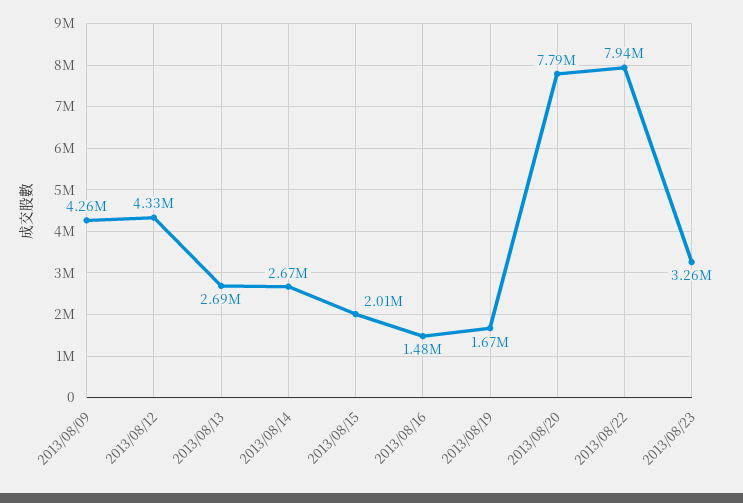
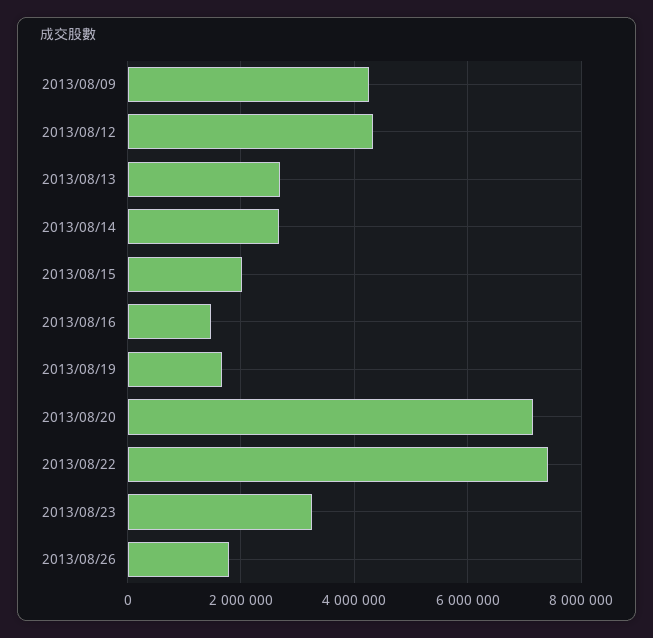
2013/08/20: 7790000 -> 7200000
2013/08/22: 7940000 -> 7400000
2013/08/26: none -> 1800000

